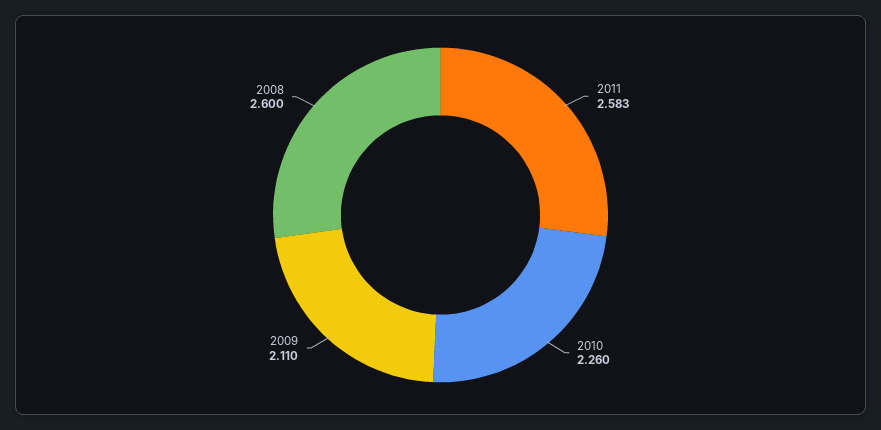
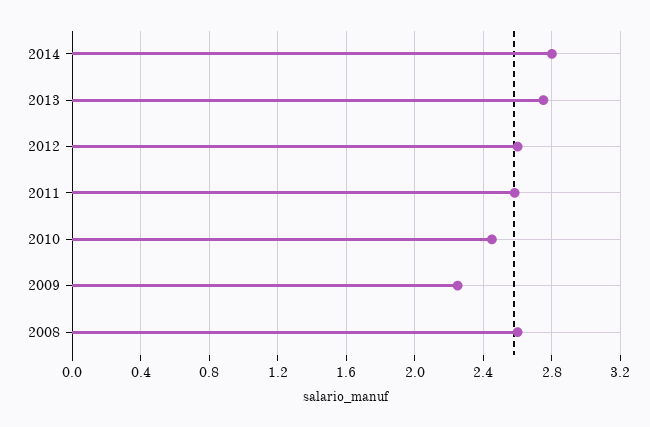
2010: 2.26 -> 2.45
2009: 2.11 -> 2.25
2014: none -> 2.8
2013: none -> 2.75
2012: none -> 2.6

